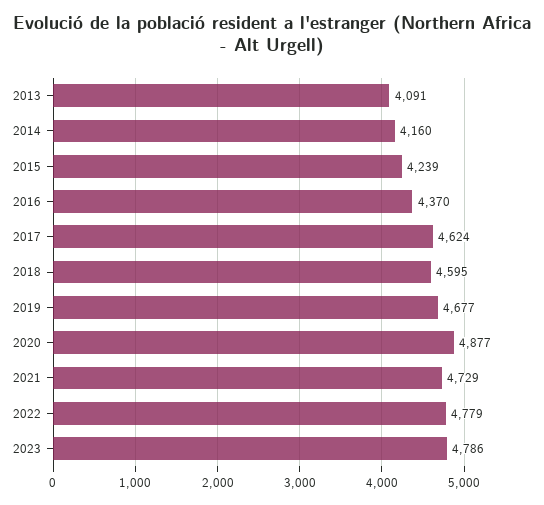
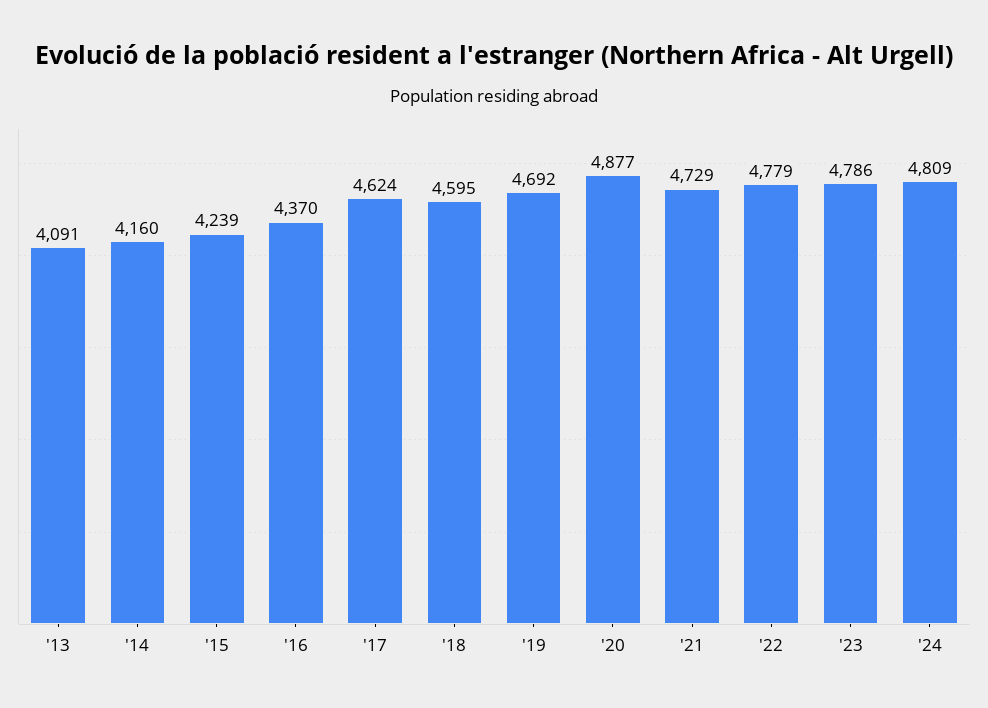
2019: 4677 -> 4692
'24: none -> 4809

